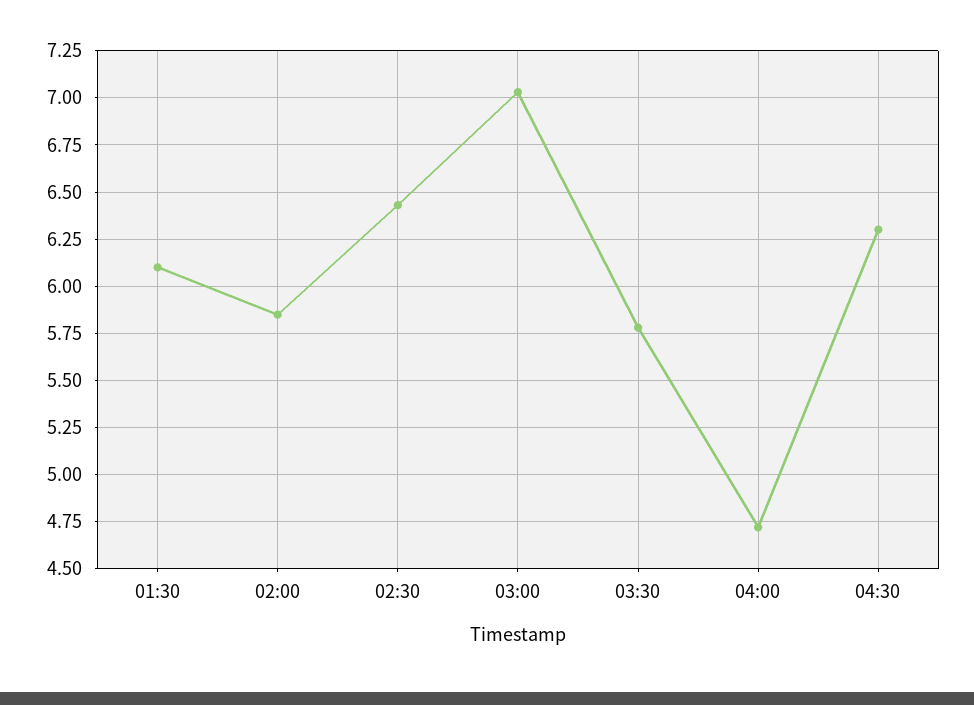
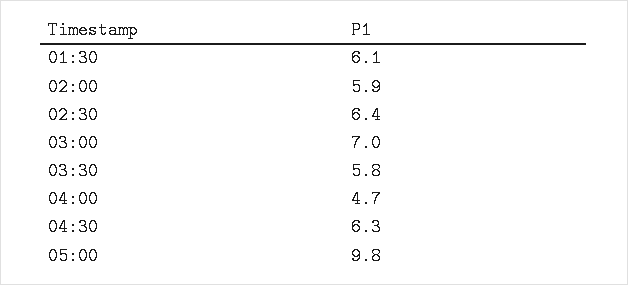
05:00: none -> 9.8

